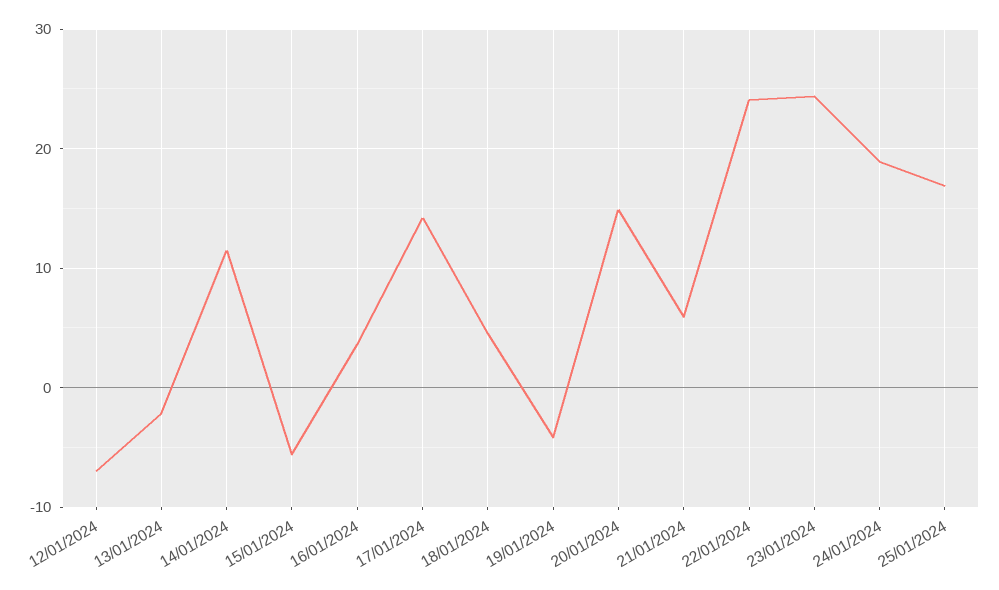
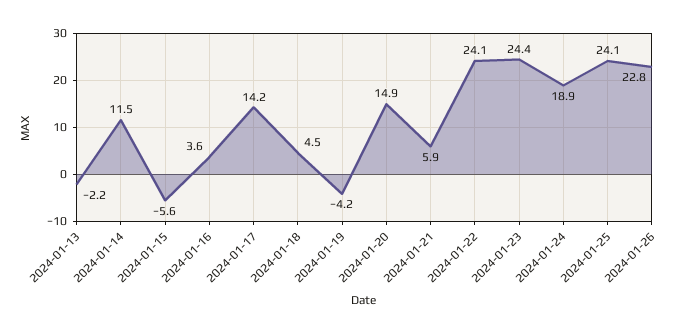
12/01/2024: -7 -> none
25/01/2024: 17 -> 24.1
2024-01-26: none -> 22.8

